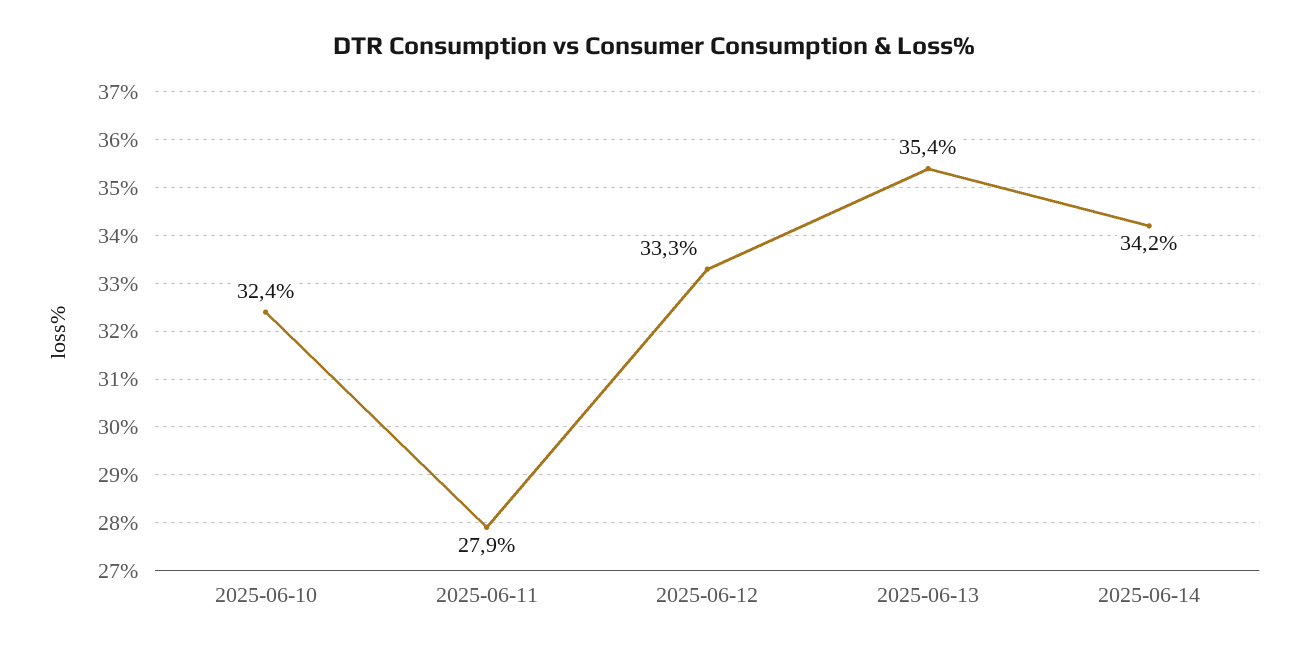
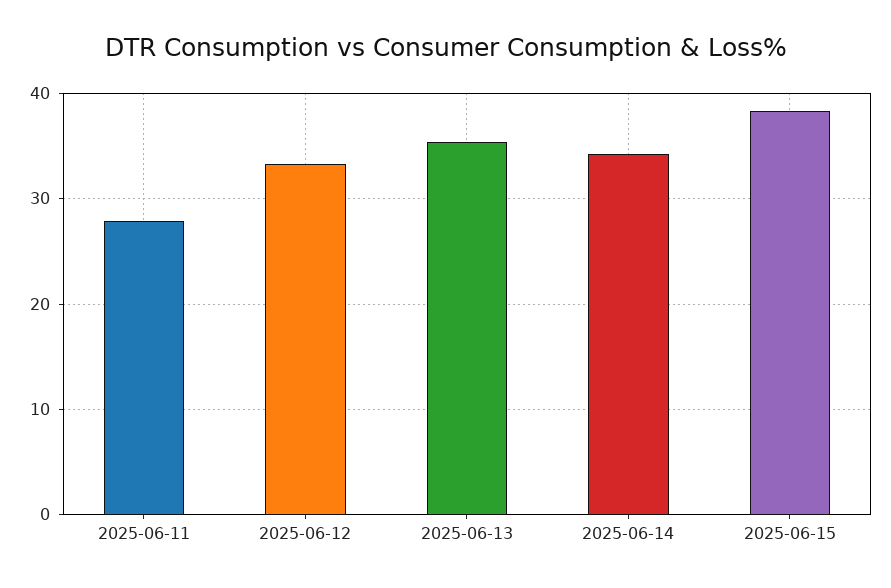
2025-06-10: 32.4 -> none
2025-06-15: none -> 38

